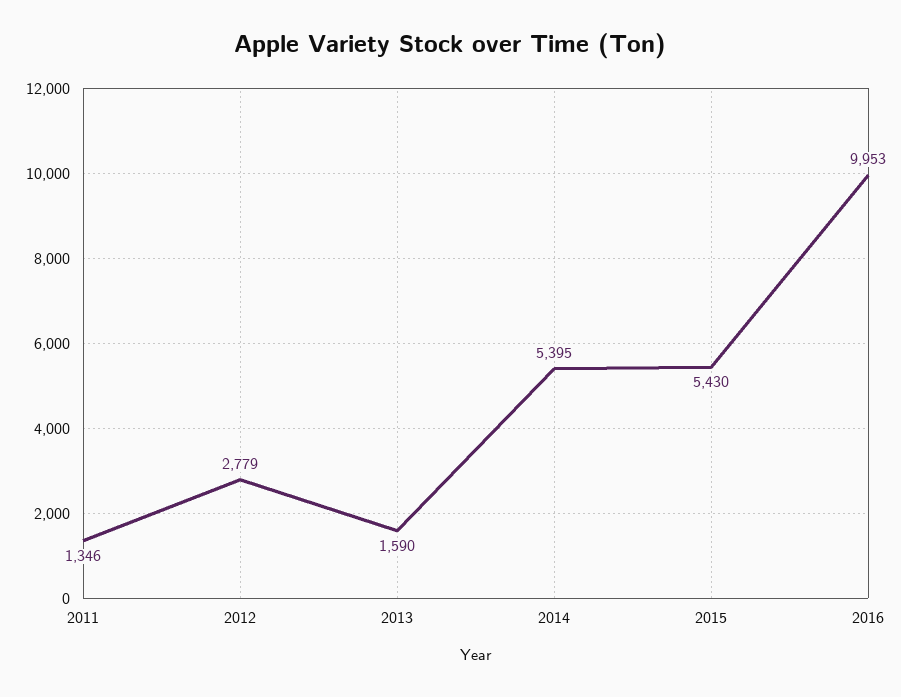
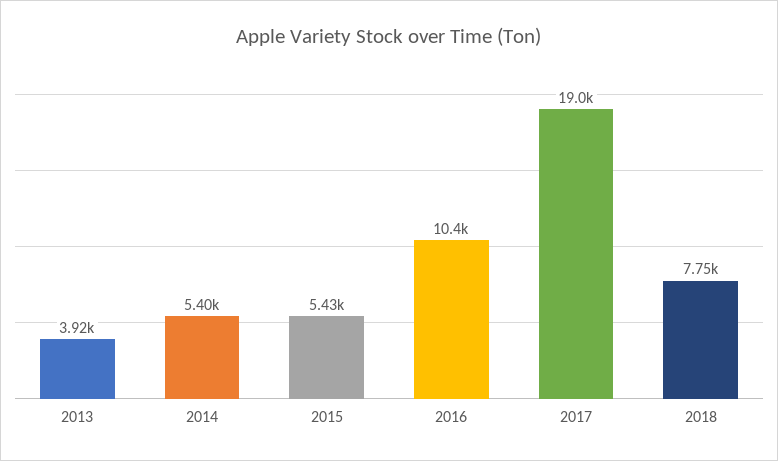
2011: 1346 -> none
2012: 2779 -> none
2013: 1590 -> 3920
2016: 9953 -> 10400
2017: none -> 19000
2018: none -> 7750

